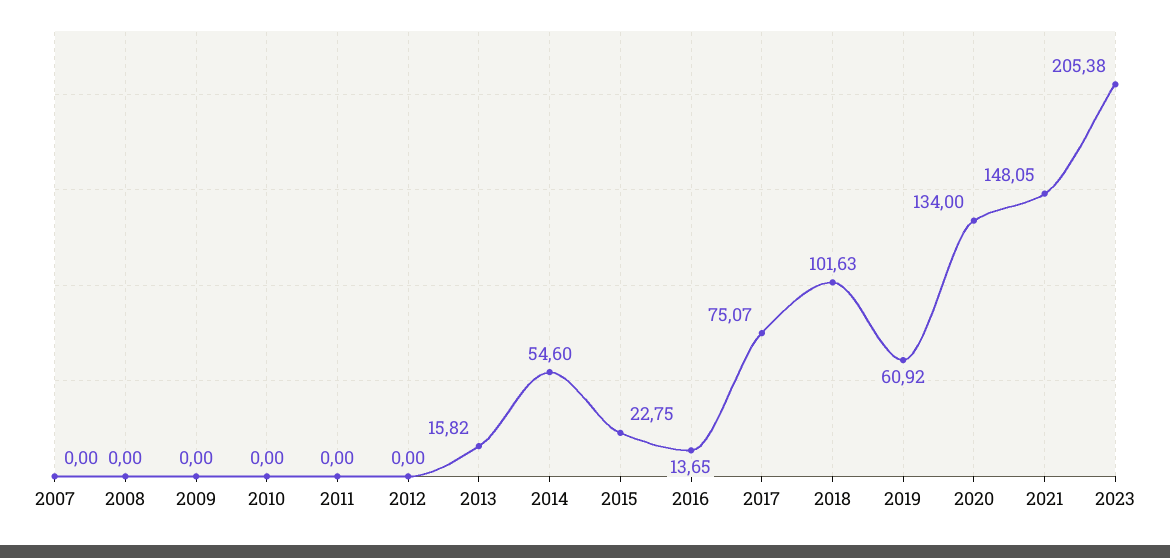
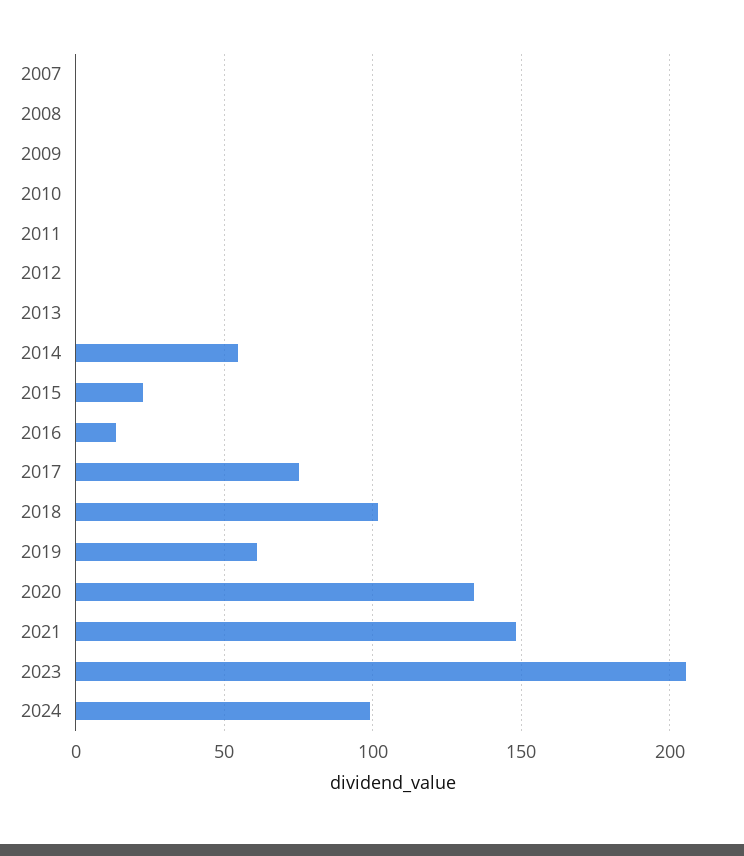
2013: 15.82 -> 0
2024: none -> 100

